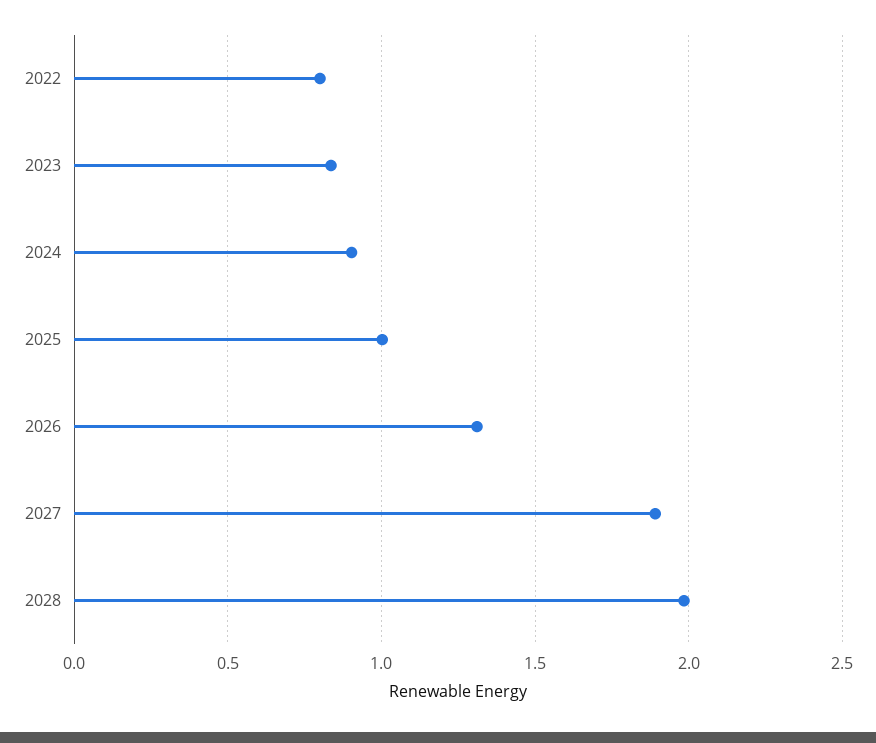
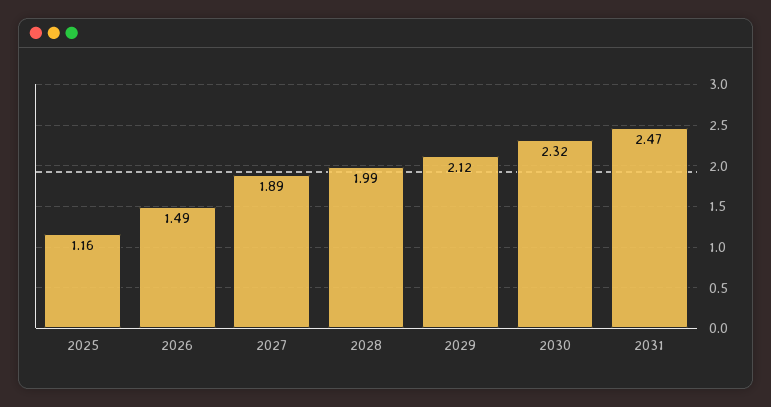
2022: 0.8 -> none
2023: 0.85 -> none
2024: 0.9 -> none
2025: 1 -> 1.16
2026: 1.3 -> 1.49
2029: none -> 2.12
2030: none -> 2.32
2031: none -> 2.47

